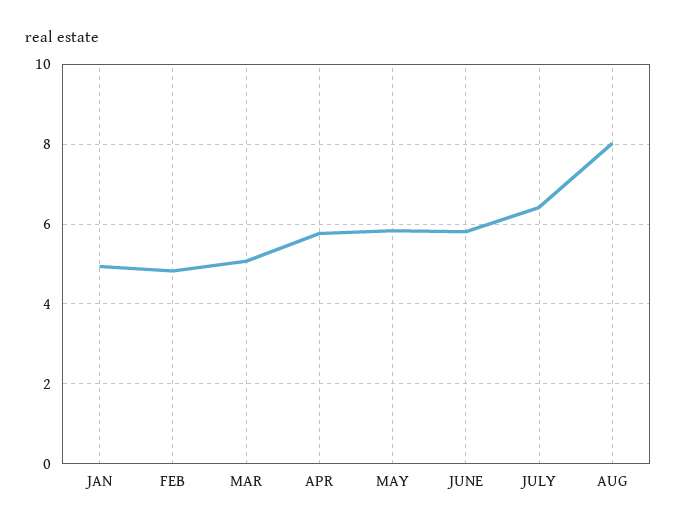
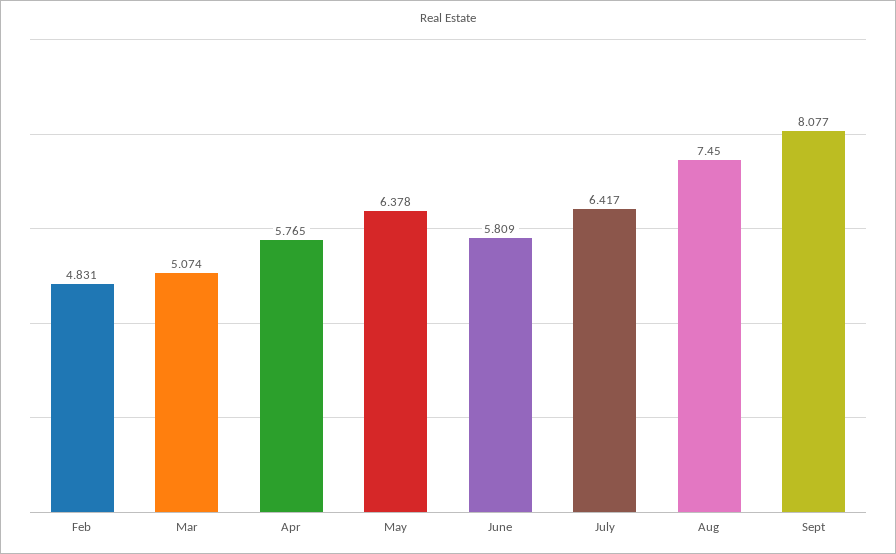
JAN: 5 -> none
MAY: 5.8 -> 6.378
AUG: 8 -> 7.45
Sept: none -> 8.077

